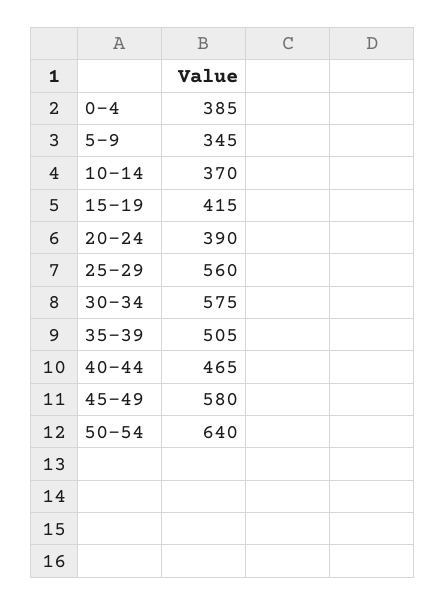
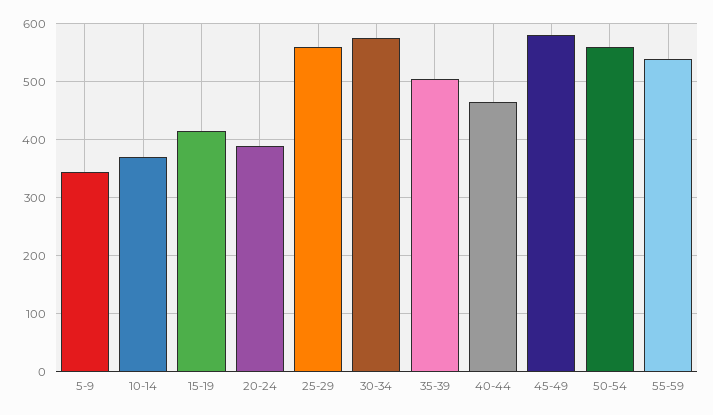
0-4: 385 -> none
50-54: 640 -> 560
55-59: none -> 540

